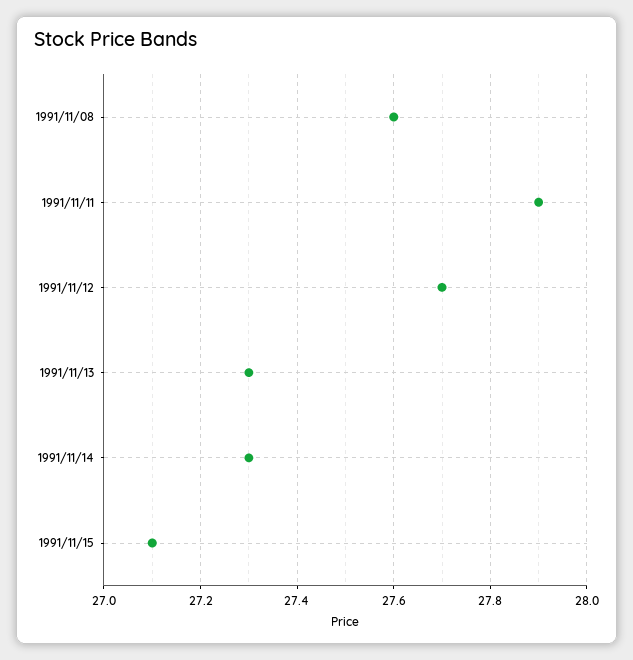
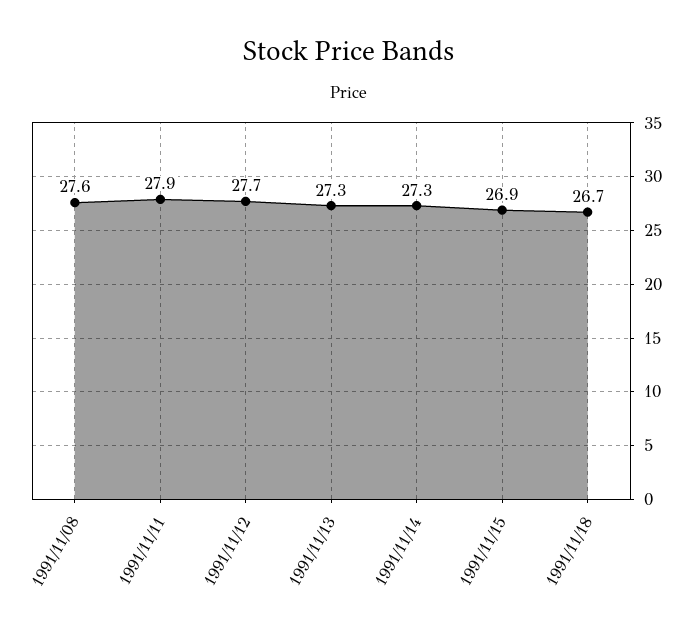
1991/11/15: 27.1 -> 26.9
1991/11/18: none -> 26.7

